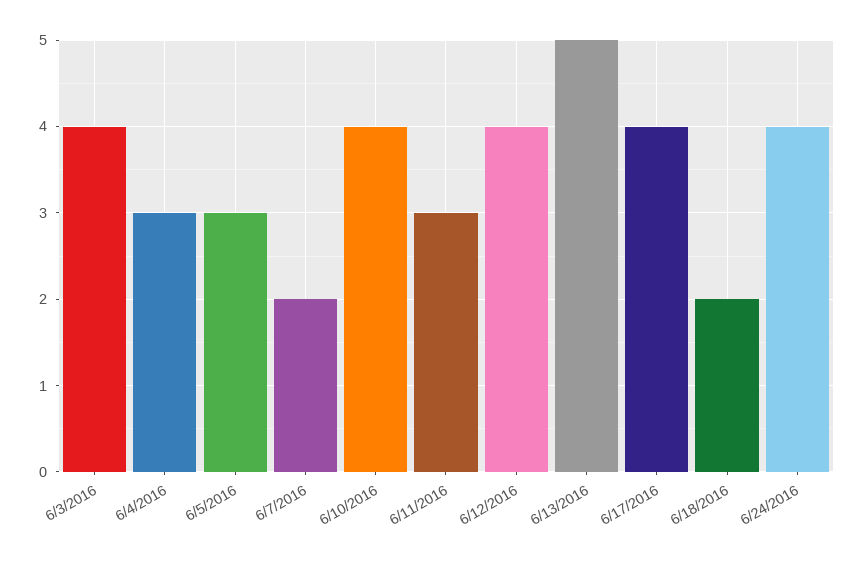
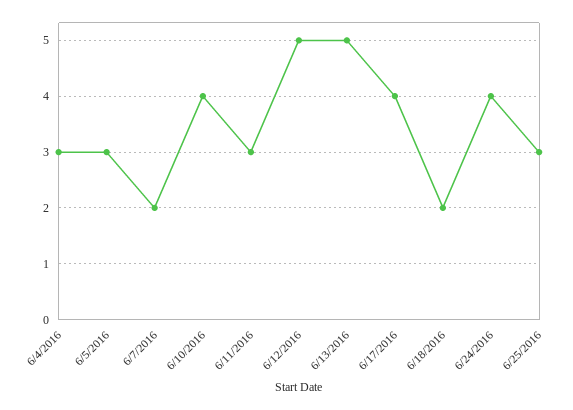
6/3/2016: 4 -> none
6/12/2016: 4 -> 5
6/25/2016: none -> 3

